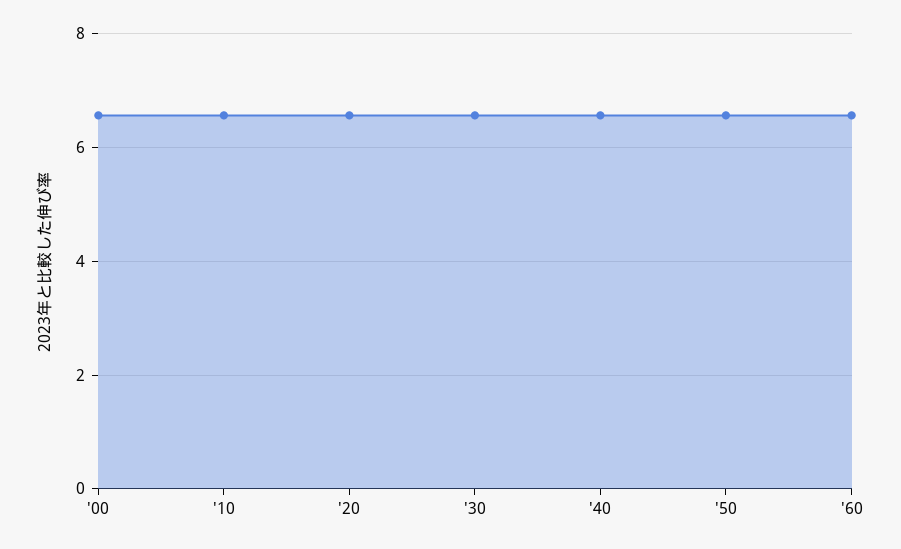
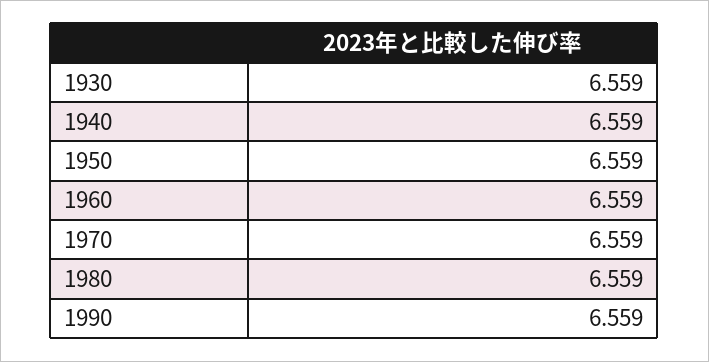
'00: 6.6 -> none
'10: 6.6 -> none
'20: 6.6 -> none
1970: none -> 6.559
1980: none -> 6.559
1990: none -> 6.559

